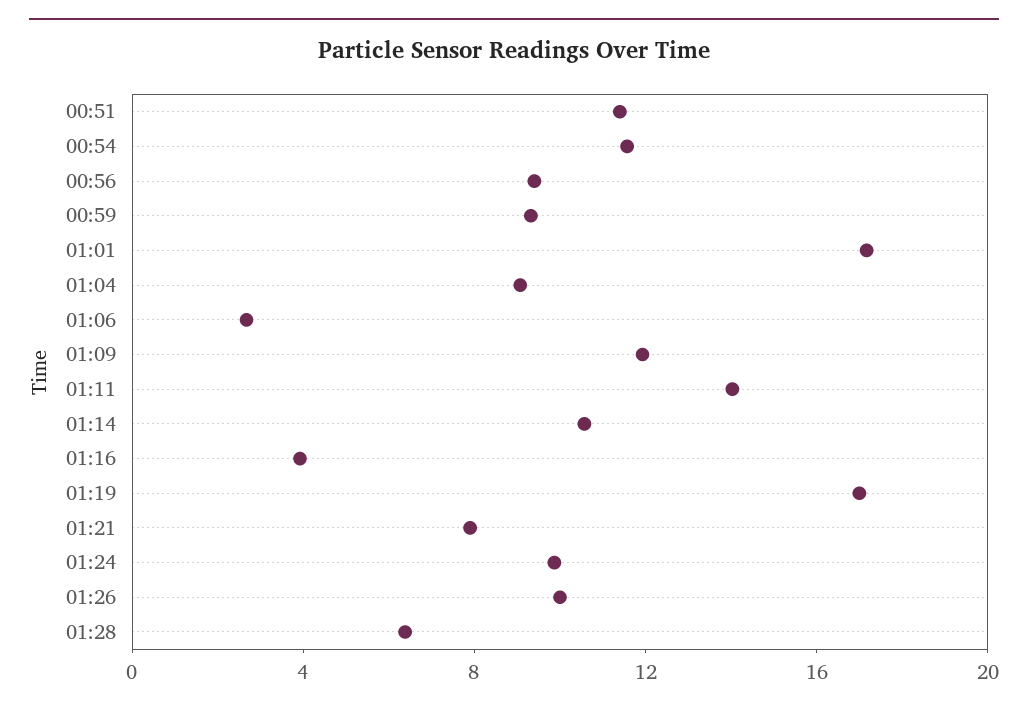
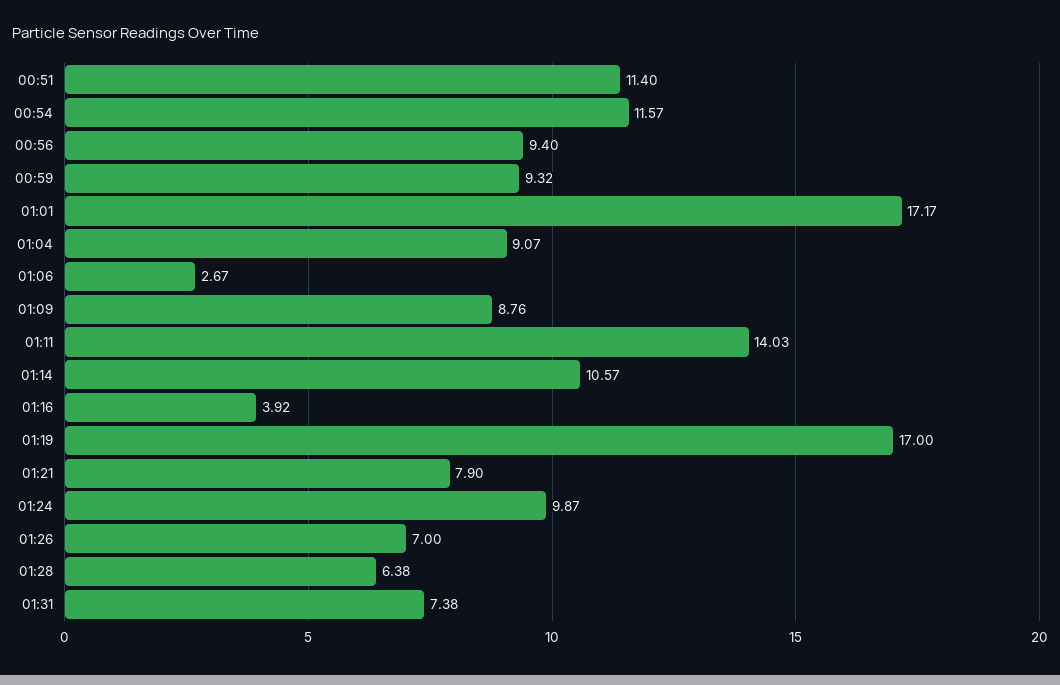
01:09: 12 -> 8.76
01:26: 10 -> 7
01:31: none -> 7.38

